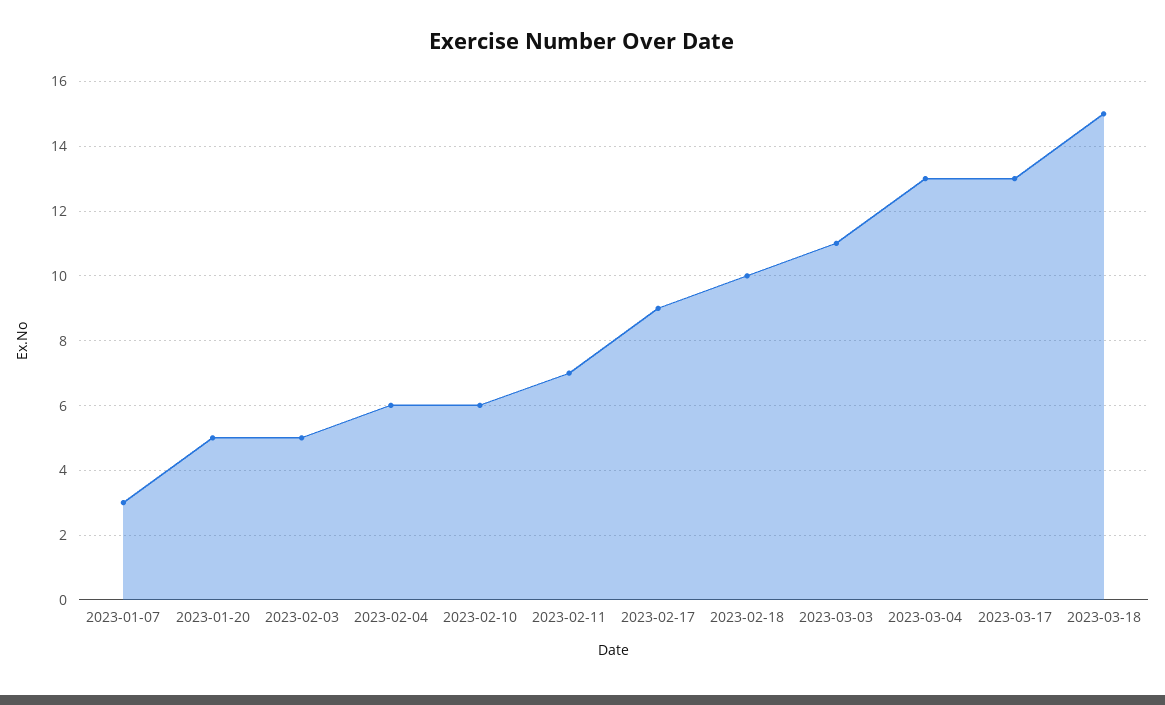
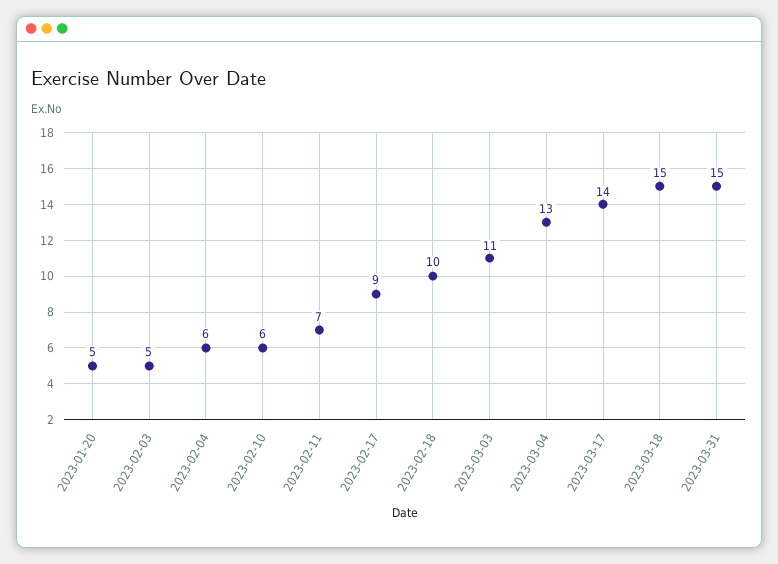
2023-01-07: 3 -> none
2023-03-17: 13 -> 14
2023-03-31: none -> 15

